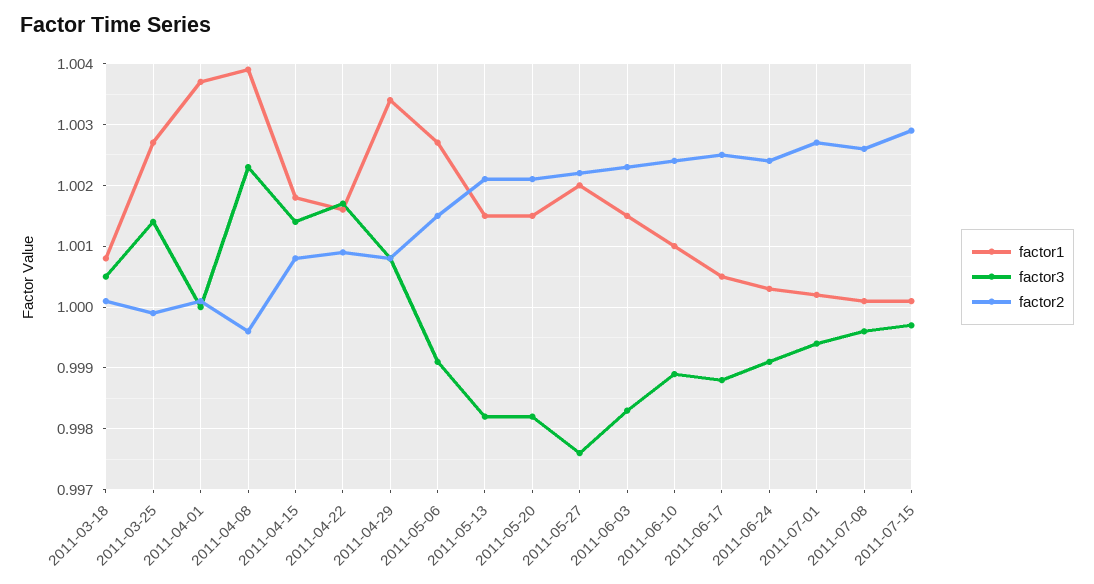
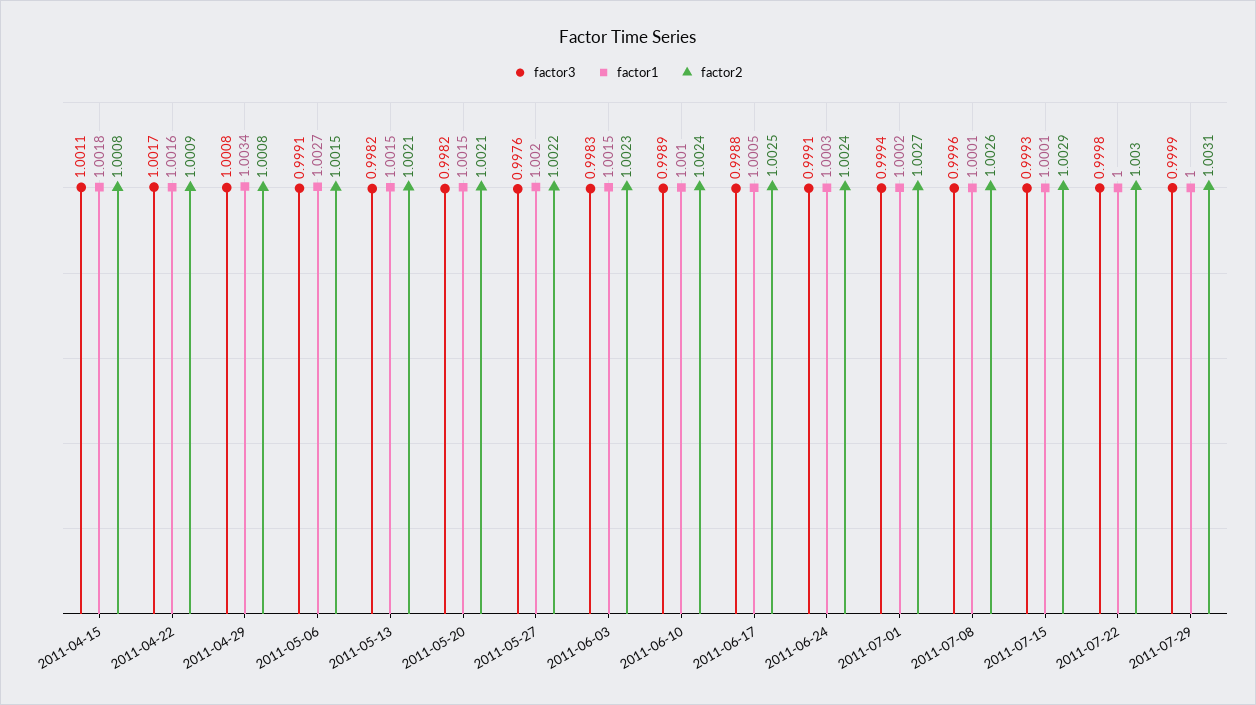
factor1, 2011-03-18: 1.0008 -> none
factor3, 2011-03-18: 1.0005 -> none
factor2, 2011-03-18: 1.0001 -> none
factor1, 2011-03-25: 1.0027 -> none
factor3, 2011-03-25: 1.0014 -> none
factor2, 2011-03-25: 0.9999 -> none
factor1, 2011-04-01: 1.0037 -> none
factor3, 2011-04-01: 1 -> none
factor2, 2011-04-01: 1.0001 -> none
factor1, 2011-04-08: 1.0039 -> none
factor3, 2011-04-08: 1.0023 -> none
factor2, 2011-04-08: 0.9996 -> none
factor3, 2011-04-15: 1.0014 -> 1.0011
factor3, 2011-07-15: 0.9997 -> 0.9993
factor3, 2011-07-22: none -> 0.9998
factor1, 2011-07-22: none -> 1
factor2, 2011-07-22: none -> 1.003
factor3, 2011-07-29: none -> 0.9999
factor1, 2011-07-29: none -> 1
factor2, 2011-07-29: none -> 1.0031

